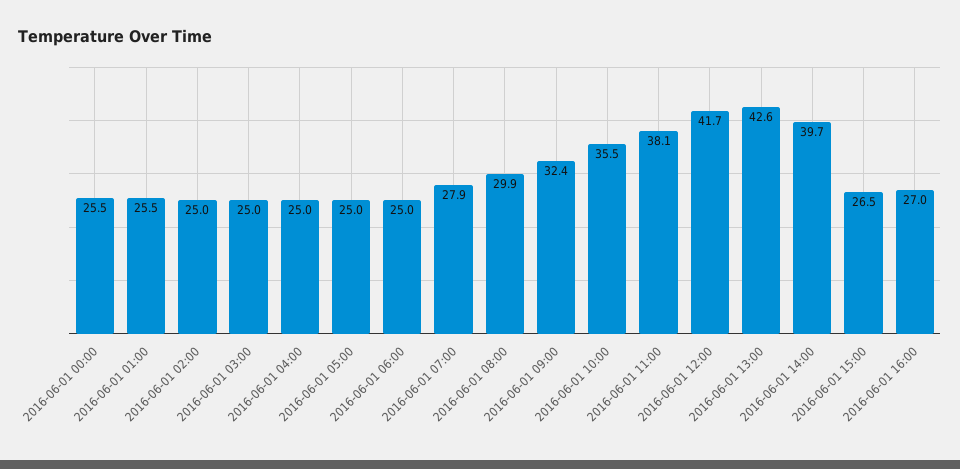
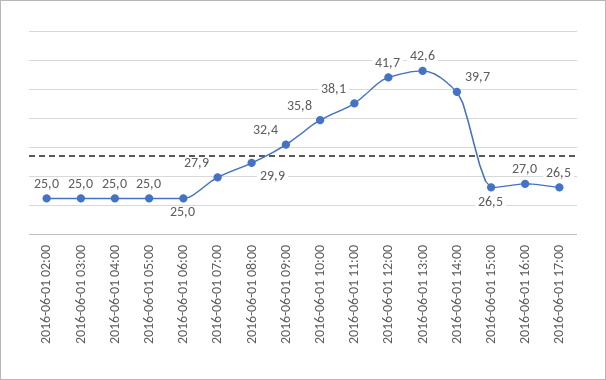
2016-06-01 00:00: 25.5 -> none
2016-06-01 01:00: 25.5 -> none
2016-06-01 10:00: 35.5 -> 35.8
2016-06-01 17:00: none -> 26.5

